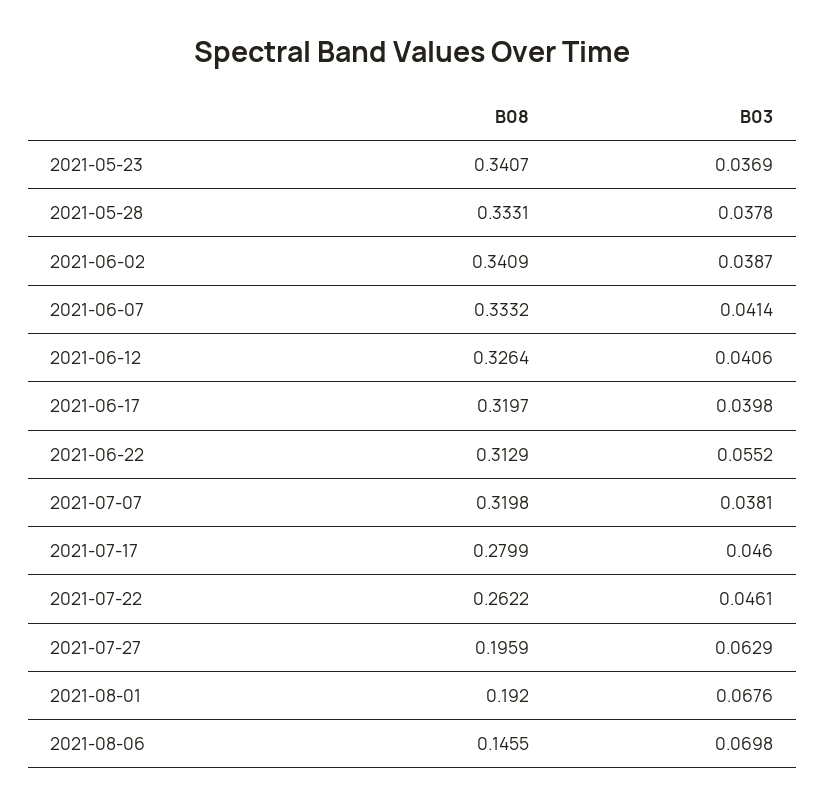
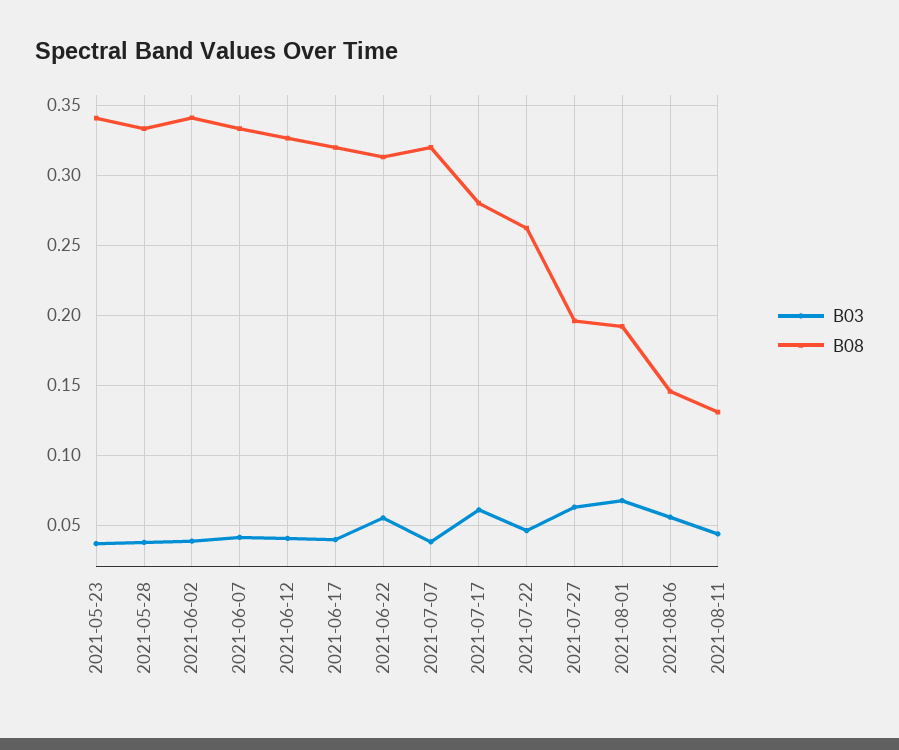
B03, 2021-07-17: 0.046 -> 0.06
B03, 2021-08-06: 0.0698 -> 0.055
B03, 2021-08-11: none -> 0.045
B08, 2021-08-11: none -> 0.13

